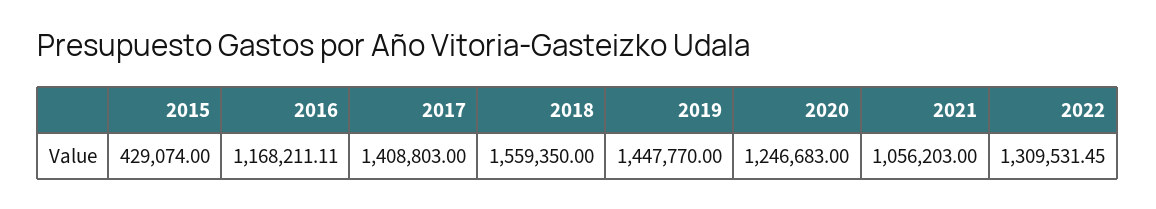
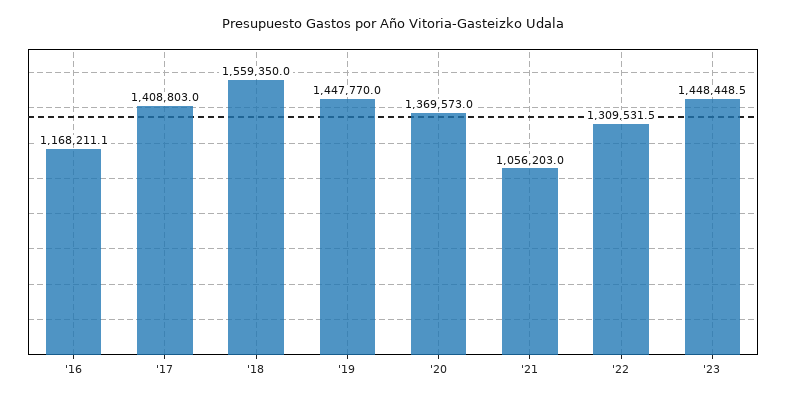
2015: 429074 -> none
2020: 1246683 -> 1369573
'23: none -> 1448448.5

